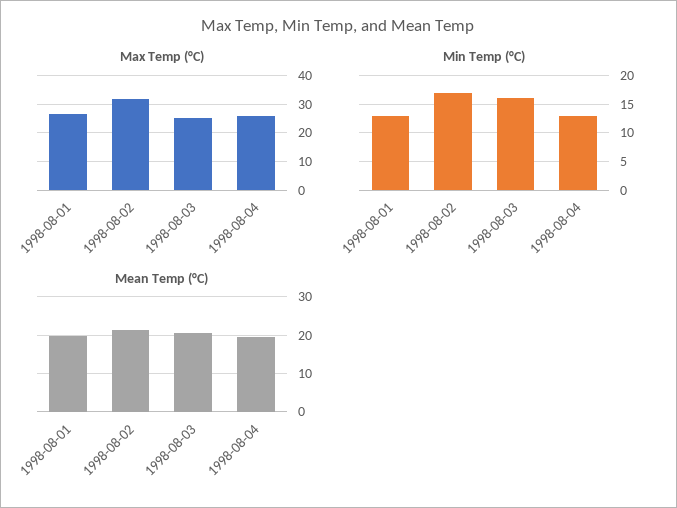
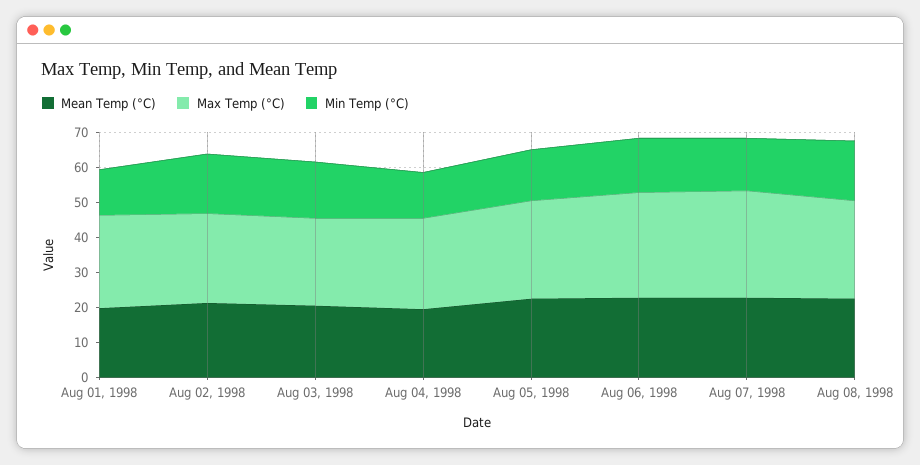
Max Temp (°C), 1998-08-02: 32.5 -> 25
Mean Temp (°C), Aug 05, 1998: none -> 22.5
Max Temp (°C), Aug 05, 1998: none -> 27.5
Min Temp (°C), Aug 05, 1998: none -> 15
Mean Temp (°C), Aug 06, 1998: none -> 22.5
Max Temp (°C), Aug 06, 1998: none -> 30
Min Temp (°C), Aug 06, 1998: none -> 15
Mean Temp (°C), Aug 07, 1998: none -> 22.5
Max Temp (°C), Aug 07, 1998: none -> 30
Min Temp (°C), Aug 07, 1998: none -> 15
Mean Temp (°C), Aug 08, 1998: none -> 22.5
Max Temp (°C), Aug 08, 1998: none -> 27.5
Min Temp (°C), Aug 08, 1998: none -> 17.5

